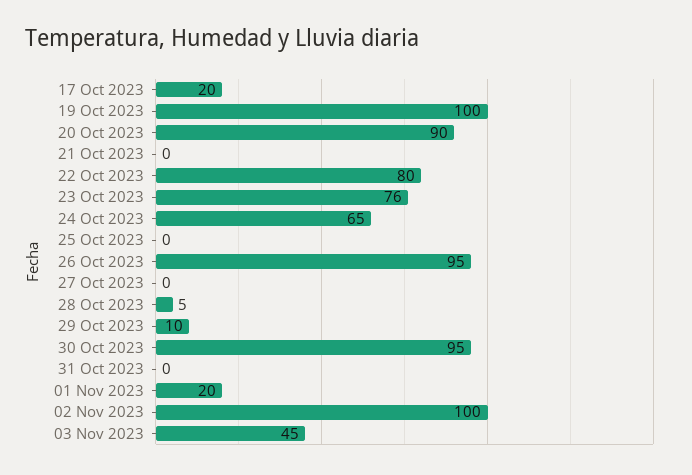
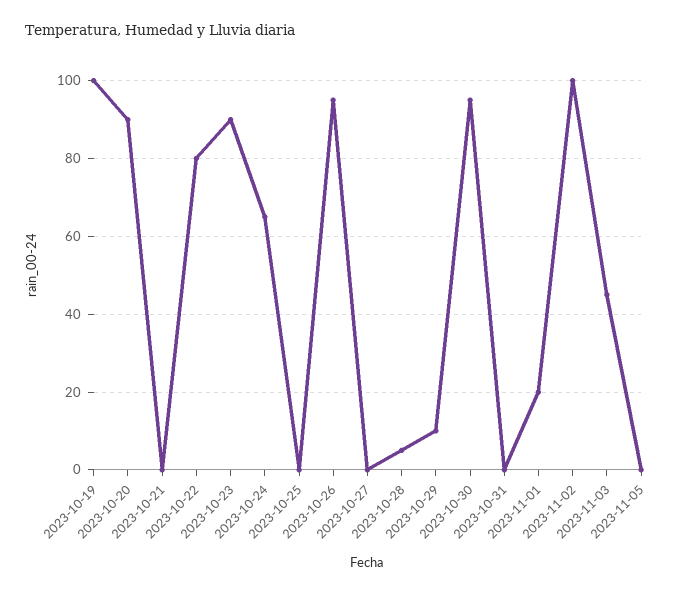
17 Oct 2023: 20 -> none
23 Oct 2023: 76 -> 90
2023-11-05: none -> 0

